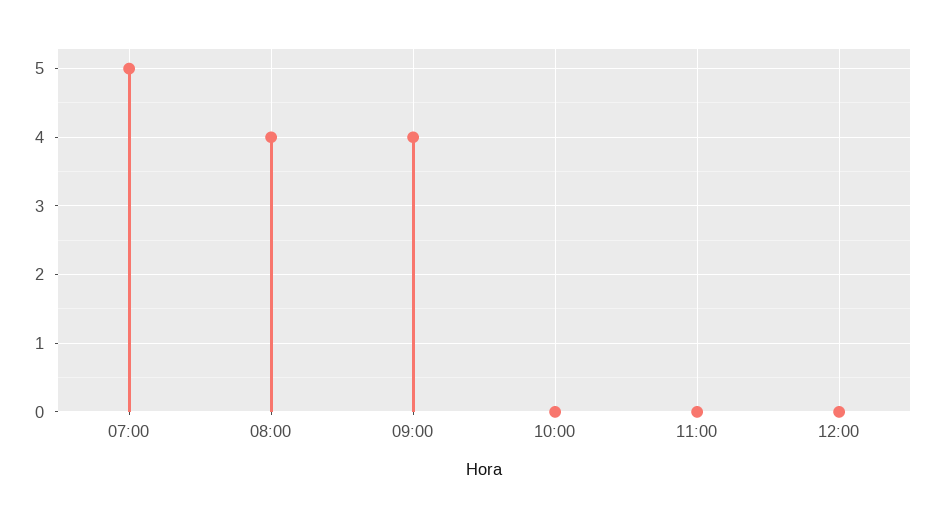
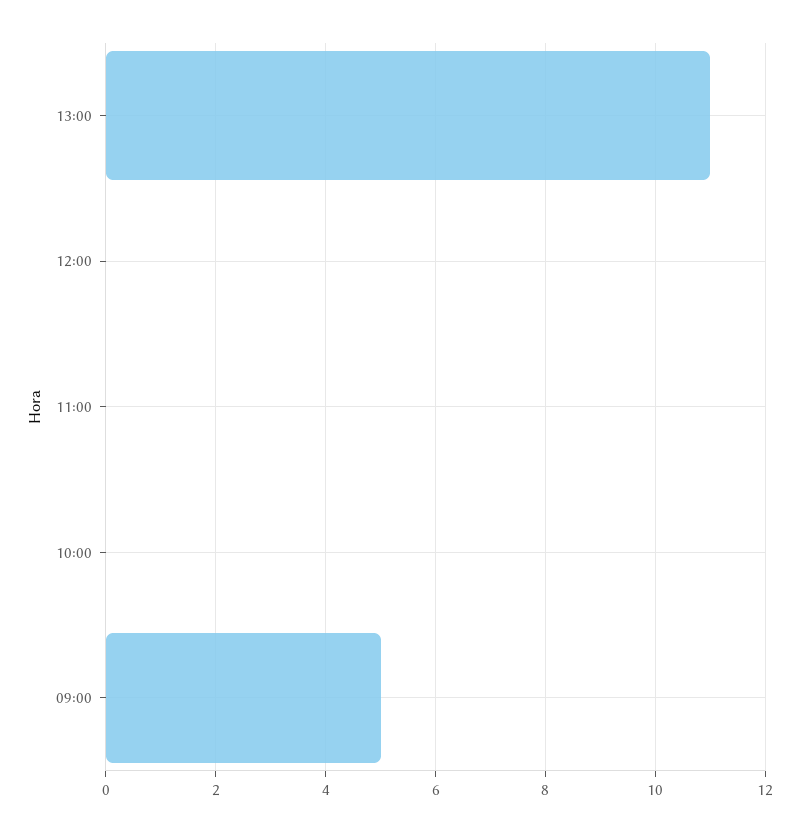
07:00: 5 -> none
08:00: 4 -> none
09:00: 4 -> 5
13:00: none -> 11

